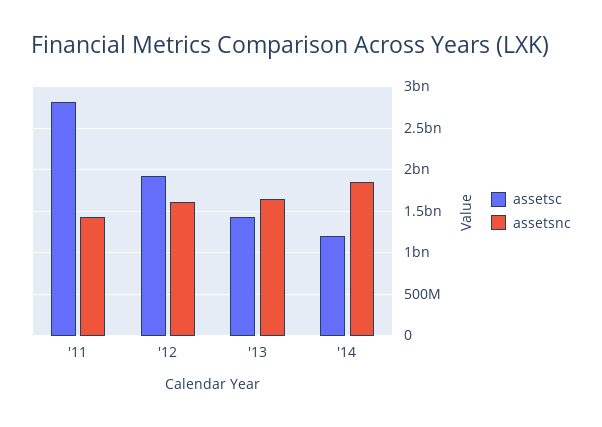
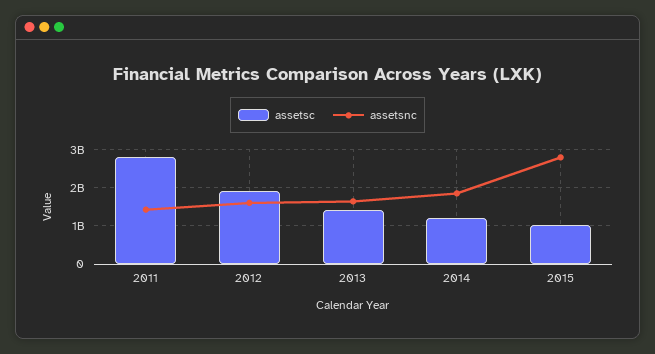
assetsc, 2015: none -> 1000000000
assetsnc, 2015: none -> 2800000000

